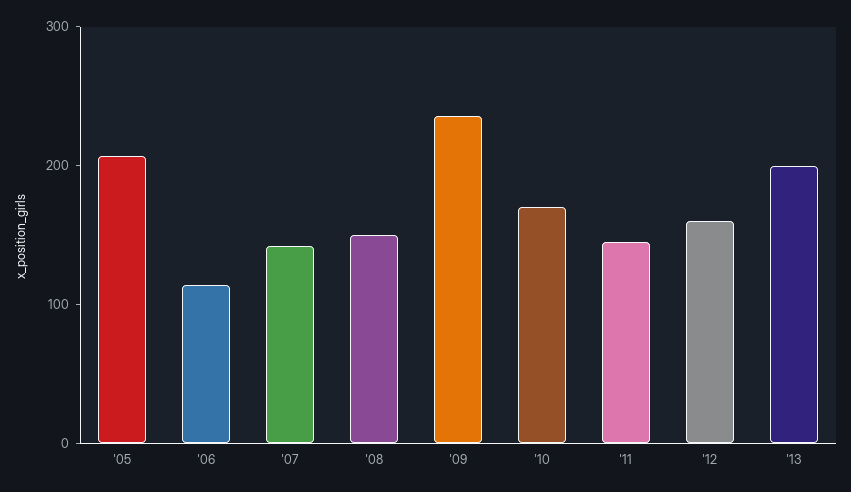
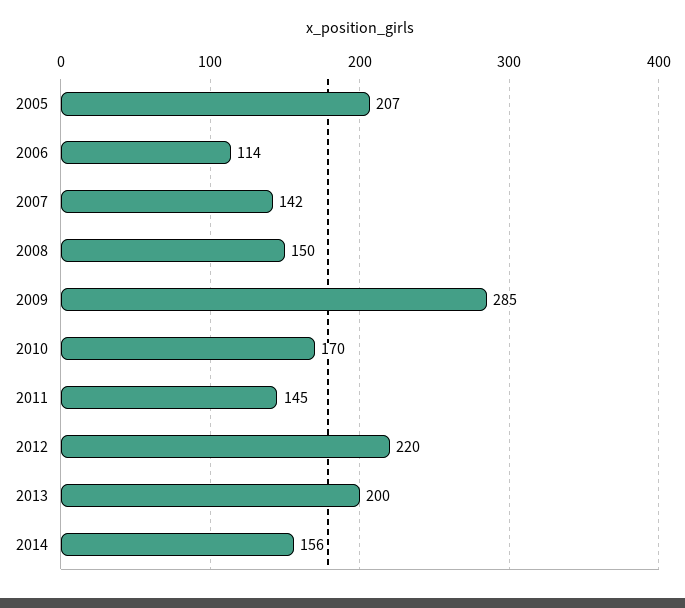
'09: 240 -> 285
'12: 160 -> 220
2014: none -> 156

